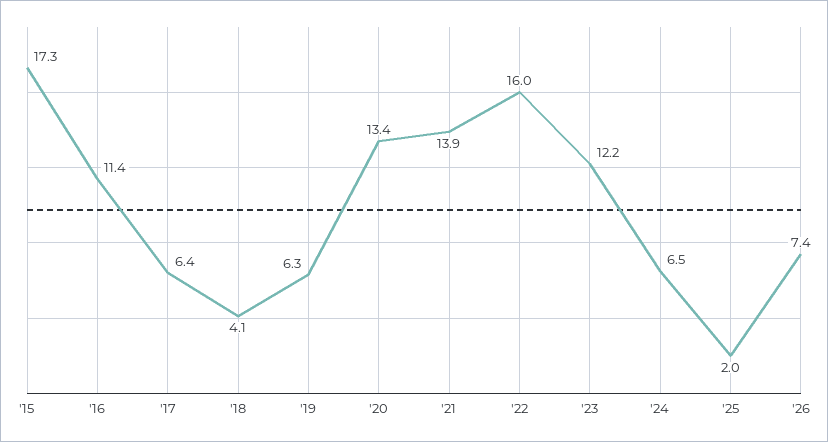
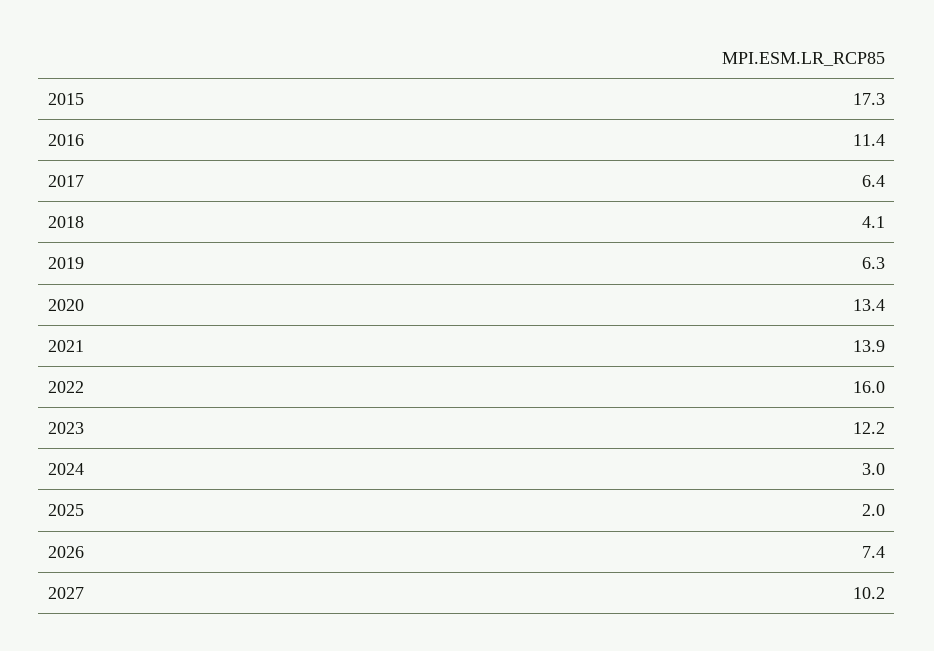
'24: 6.5 -> 3
2027: none -> 10.2

